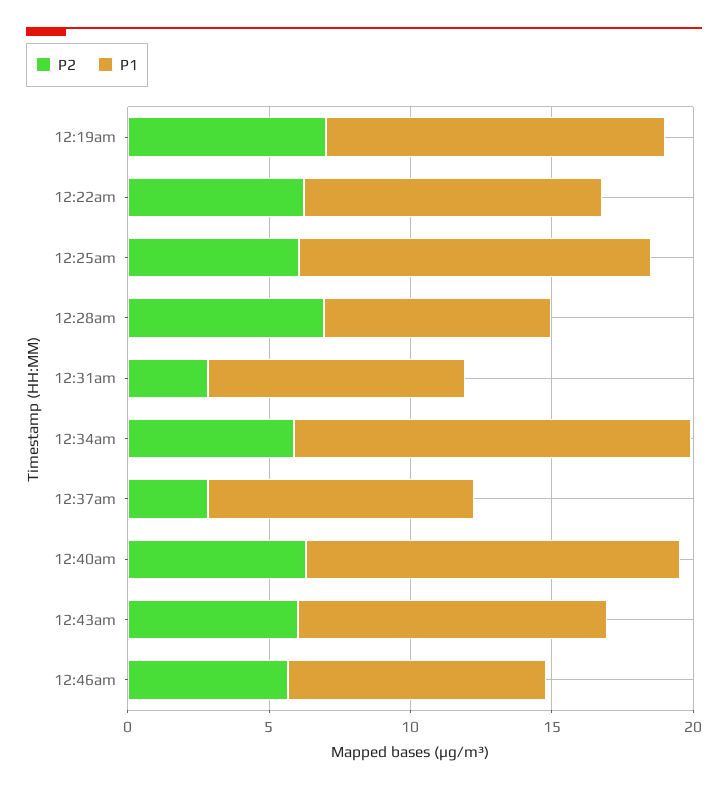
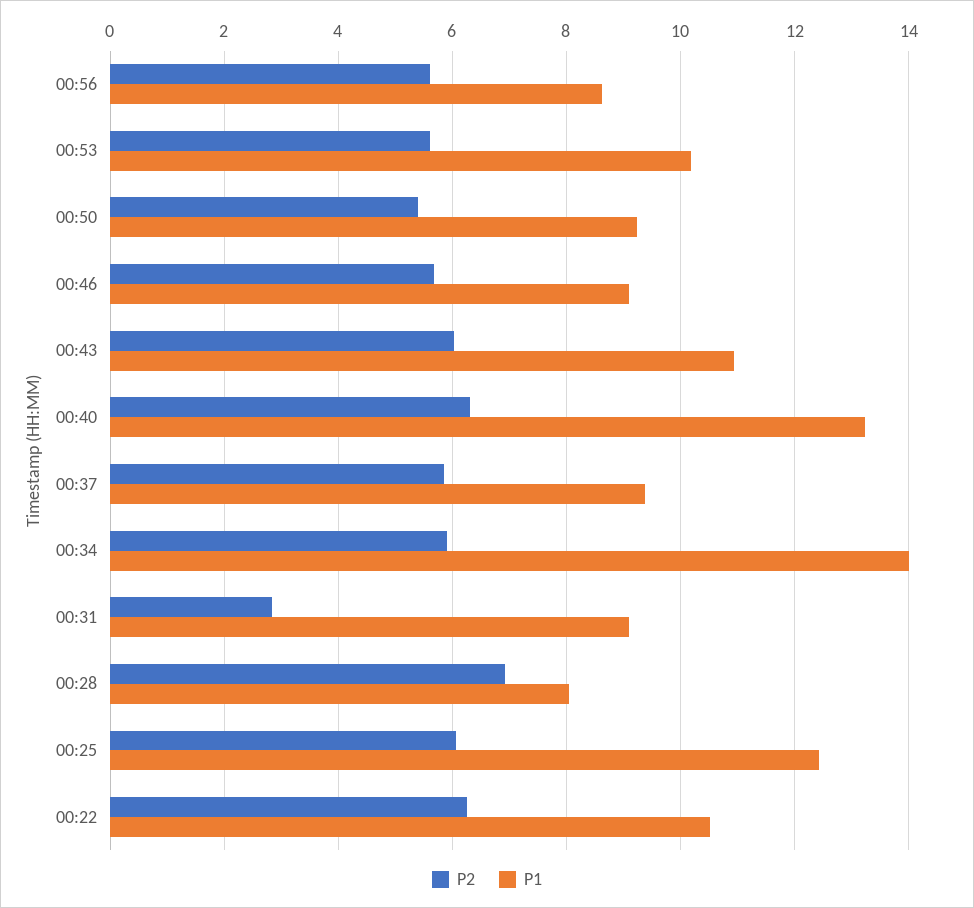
P2, 12:19am: 7 -> none
P1, 12:19am: 12 -> none
P2, 12:37am: 3 -> 5.8
P2, 00:56: none -> 5.6
P1, 00:56: none -> 8.6
P2, 00:53: none -> 5.6
P1, 00:53: none -> 10.2
P2, 00:50: none -> 5.4
P1, 00:50: none -> 9.2

